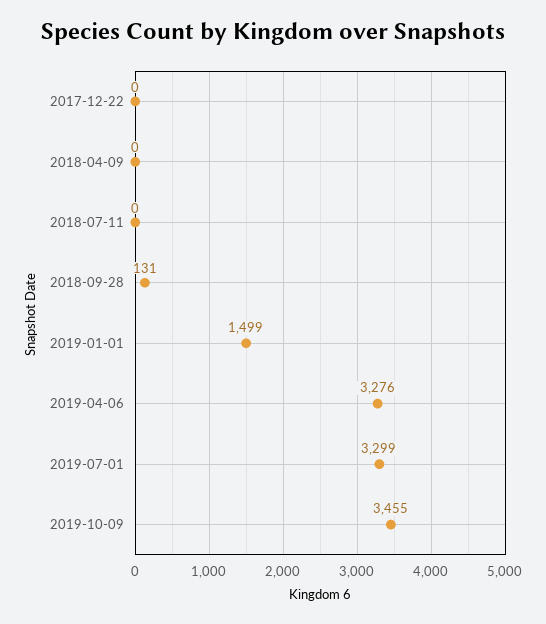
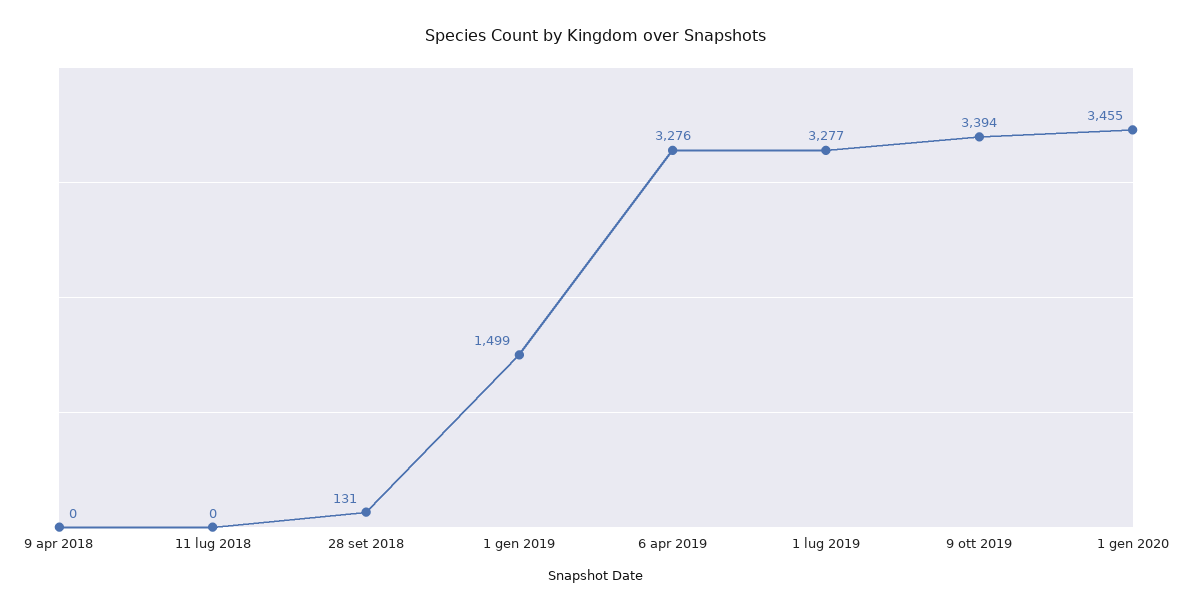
2017-12-22: 0 -> none
2019-07-01: 3299 -> 3277
2019-10-09: 3455 -> 3394
1 gen 2020: none -> 3455

